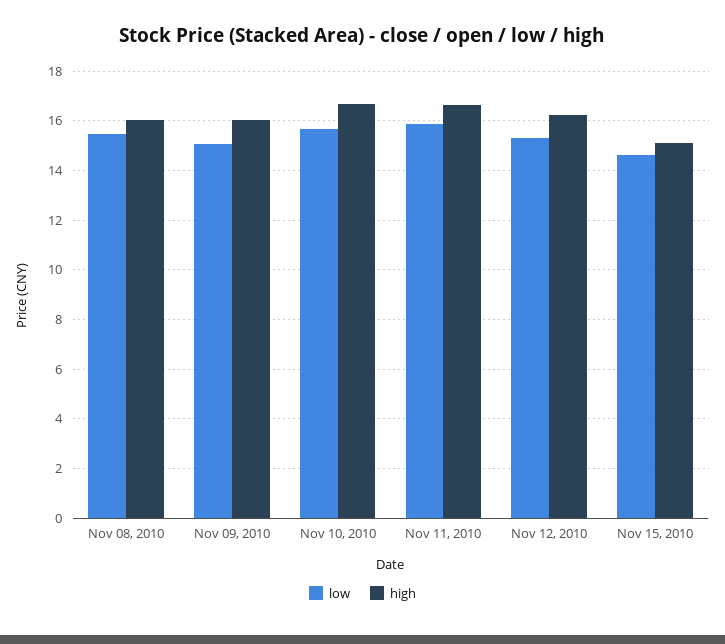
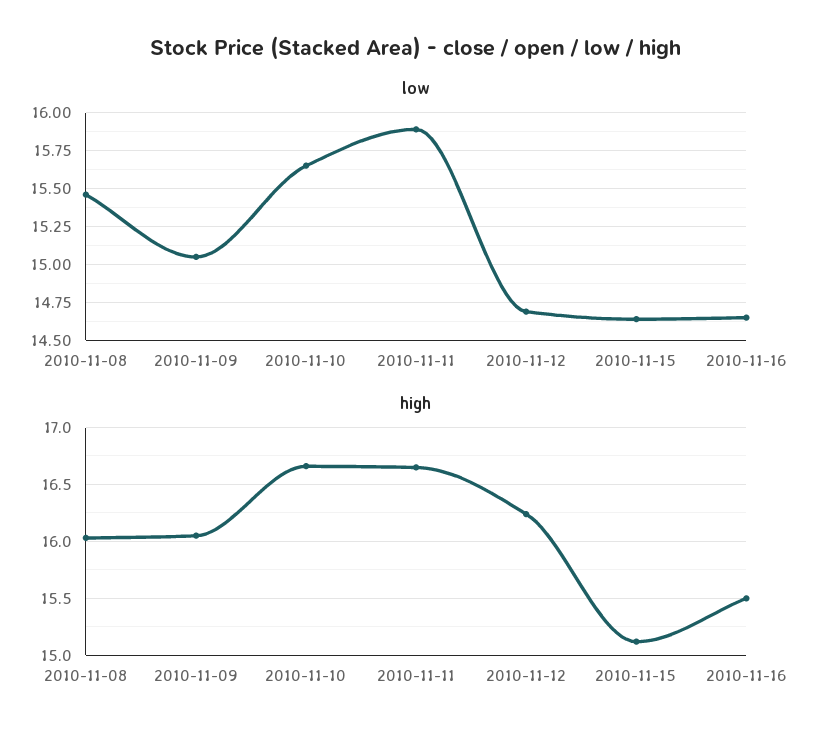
low, Nov 12, 2010: 15.25 -> 14.7
low, 2010-11-16: none -> 14.65
high, 2010-11-16: none -> 15.5

